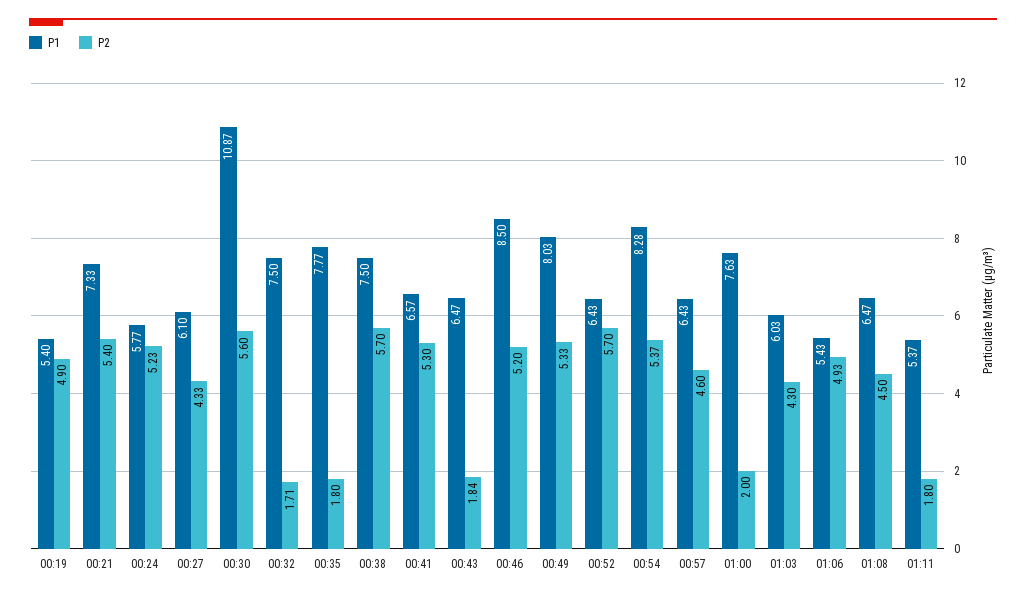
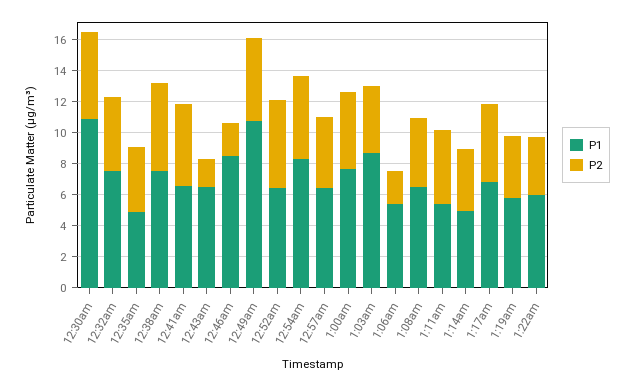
P1, 00:19: 5.4 -> none
P2, 00:19: 4.9 -> none
P1, 00:21: 7.33 -> none
P2, 00:21: 5.4 -> none
P1, 00:24: 5.77 -> none
P2, 00:24: 5.23 -> none
P1, 00:27: 6.1 -> none
P2, 00:27: 4.33 -> none
P2, 00:32: 1.71 -> 5
P1, 00:35: 7.77 -> 5
P2, 00:35: 1.8 -> 4
P2, 00:46: 5.2 -> 2
P1, 00:49: 8.03 -> 11
P2, 01:00: 2 -> 5
P1, 01:03: 6.03 -> 9
P2, 01:06: 4.93 -> 2
P2, 01:11: 1.8 -> 5
P1, 1:14am: none -> 5
P2, 1:14am: none -> 4
P1, 1:17am: none -> 7
P2, 1:17am: none -> 5
P1, 1:19am: none -> 6
P2, 1:19am: none -> 4
P1, 1:22am: none -> 6
P2, 1:22am: none -> 4

